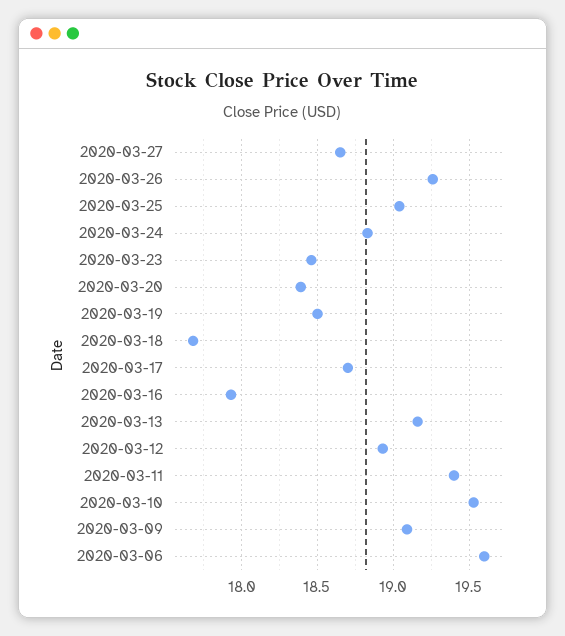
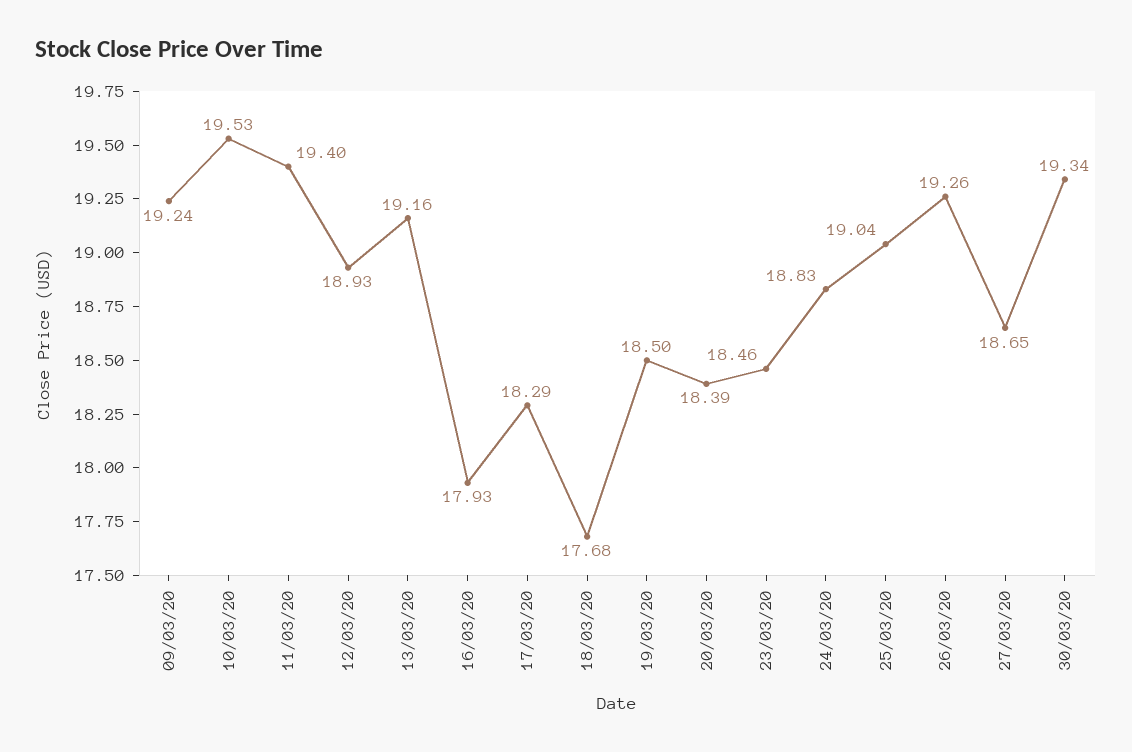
2020-03-17: 18.7 -> 18.29
2020-03-09: 19.1 -> 19.24
2020-03-06: 19.6 -> none
30/03/20: none -> 19.34

